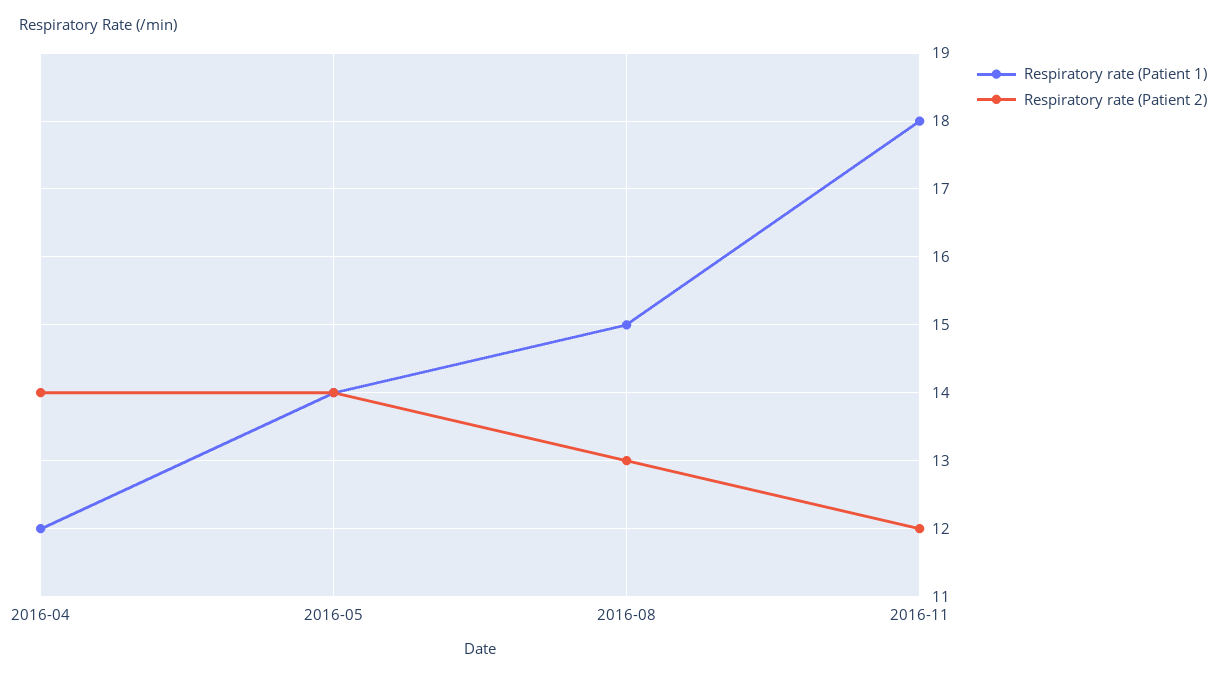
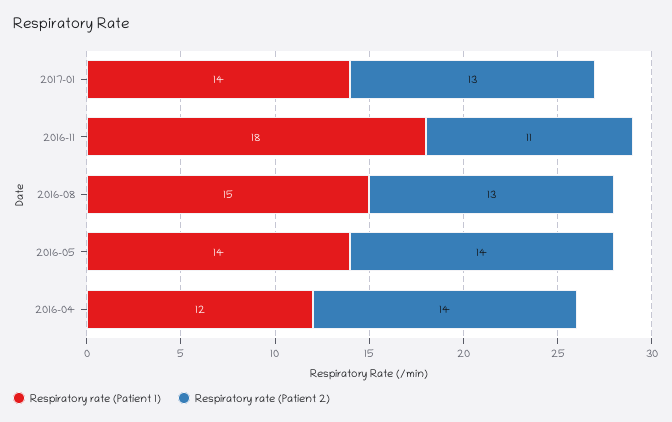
Respiratory rate (Patient 2), 2016-11: 12 -> 11
Respiratory rate (Patient 1), 2017-01: none -> 14
Respiratory rate (Patient 2), 2017-01: none -> 13

